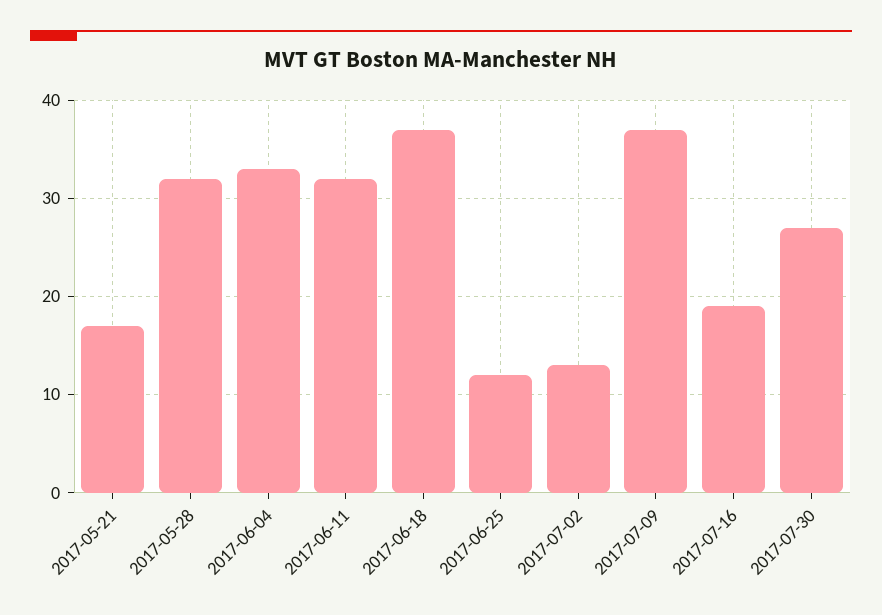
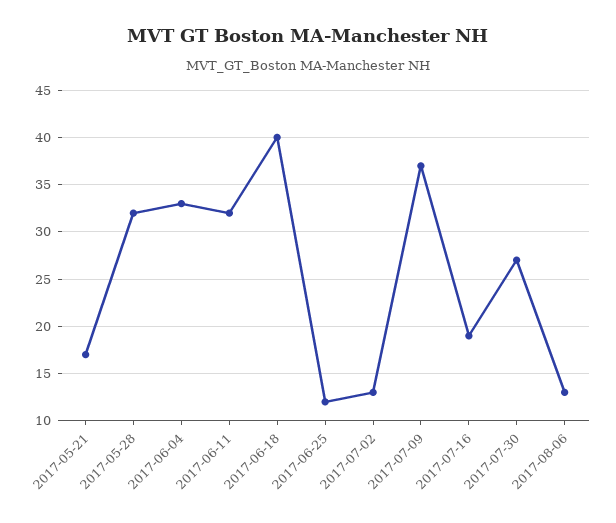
2017-06-18: 37 -> 40
2017-08-06: none -> 13

